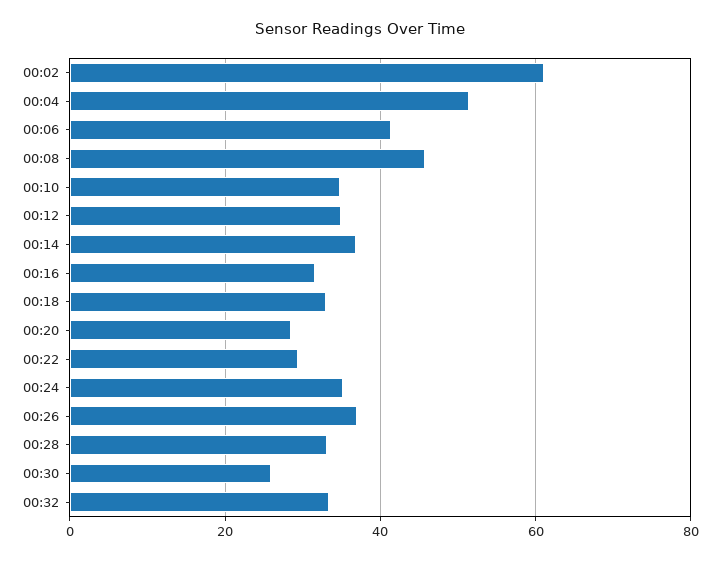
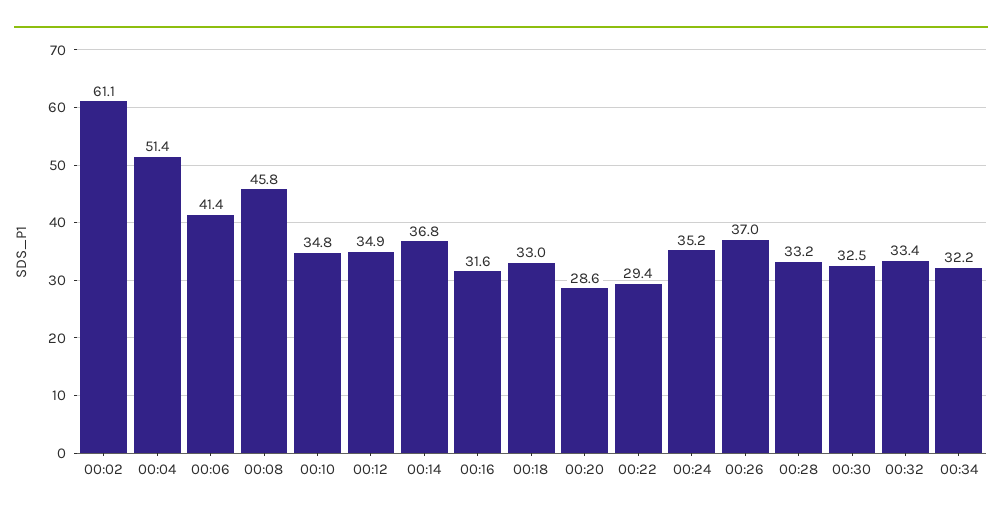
00:30: 26 -> 32.5
00:34: none -> 32.2

